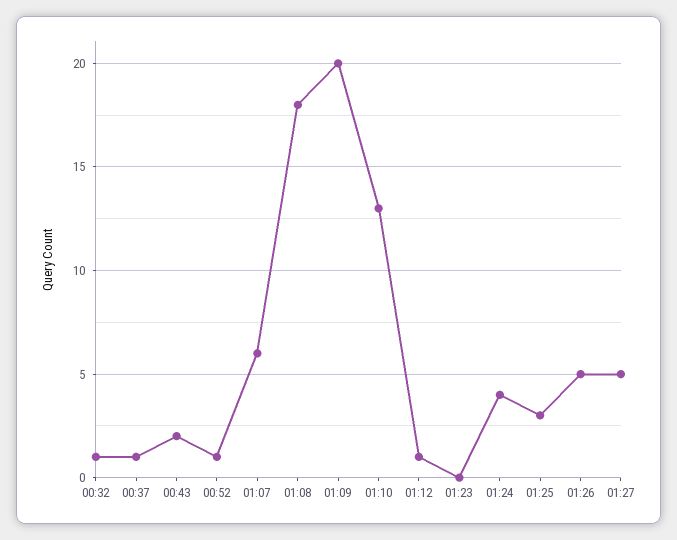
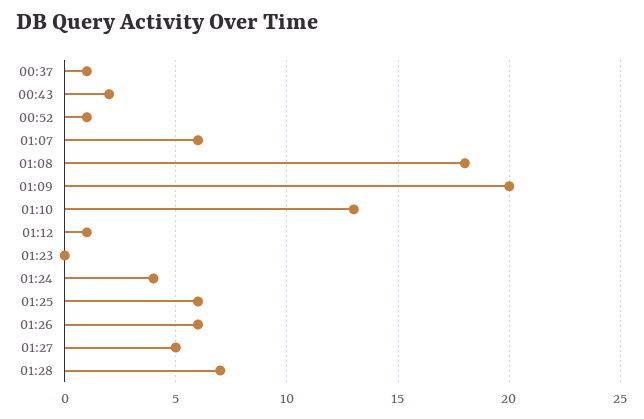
00:32: 1 -> none
01:25: 3 -> 6
01:26: 5 -> 6
01:28: none -> 7

